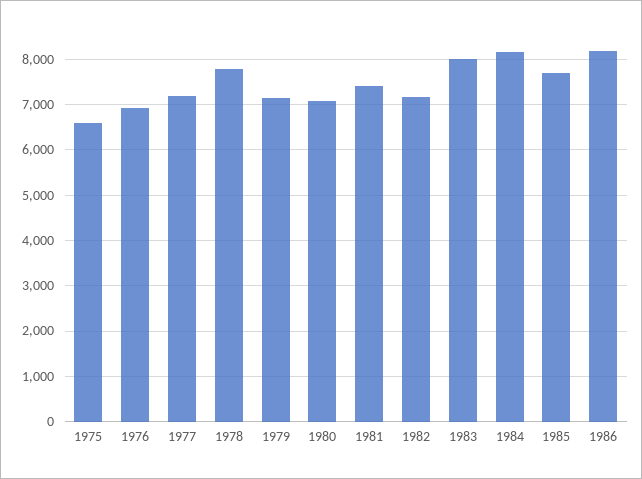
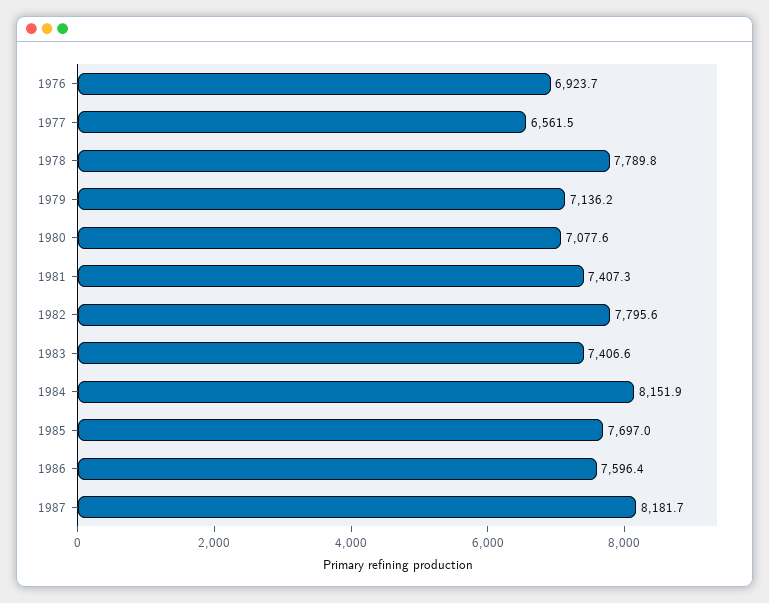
1975: 6600 -> none
1977: 7200 -> 6561.5
1982: 7200 -> 7795.6
1983: 8000 -> 7406.6
1986: 8200 -> 7596.4
1987: none -> 8181.7

